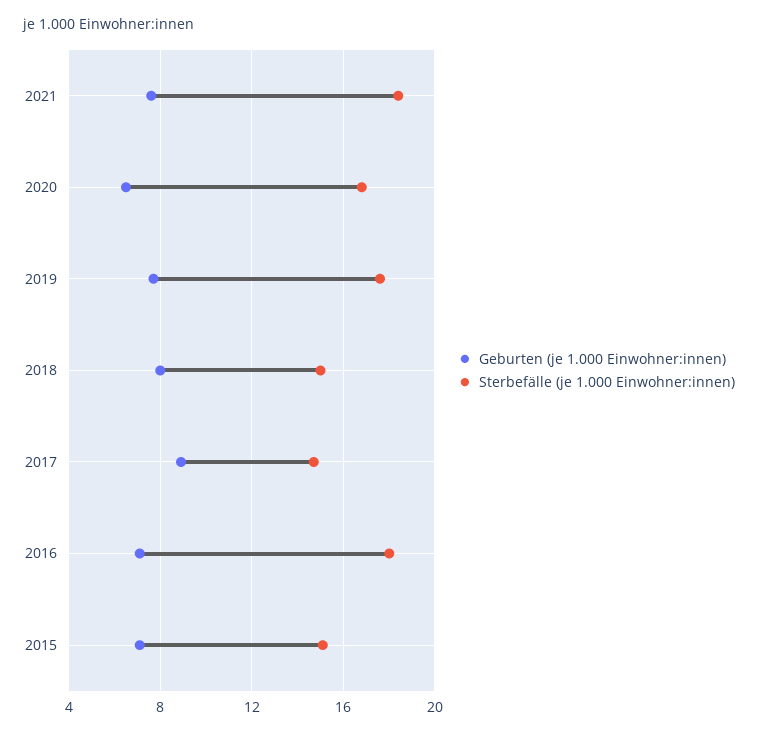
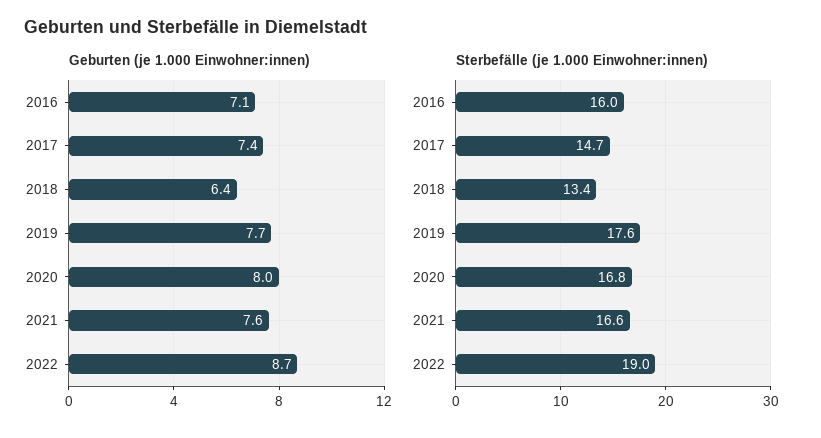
Sterbefälle (je 1.000 Einwohner:innen), 2021: 18.5 -> 16.6
Geburten (je 1.000 Einwohner:innen), 2020: 6.5 -> 8
Geburten (je 1.000 Einwohner:innen), 2018: 8 -> 6.4
Sterbefälle (je 1.000 Einwohner:innen), 2018: 15 -> 13.4
Geburten (je 1.000 Einwohner:innen), 2017: 9 -> 7.4
Sterbefälle (je 1.000 Einwohner:innen), 2016: 18 -> 16
Geburten (je 1.000 Einwohner:innen), 2015: 7 -> none
Sterbefälle (je 1.000 Einwohner:innen), 2015: 15 -> none
Geburten (je 1.000 Einwohner:innen), 2022: none -> 8.7
Sterbefälle (je 1.000 Einwohner:innen), 2022: none -> 19

